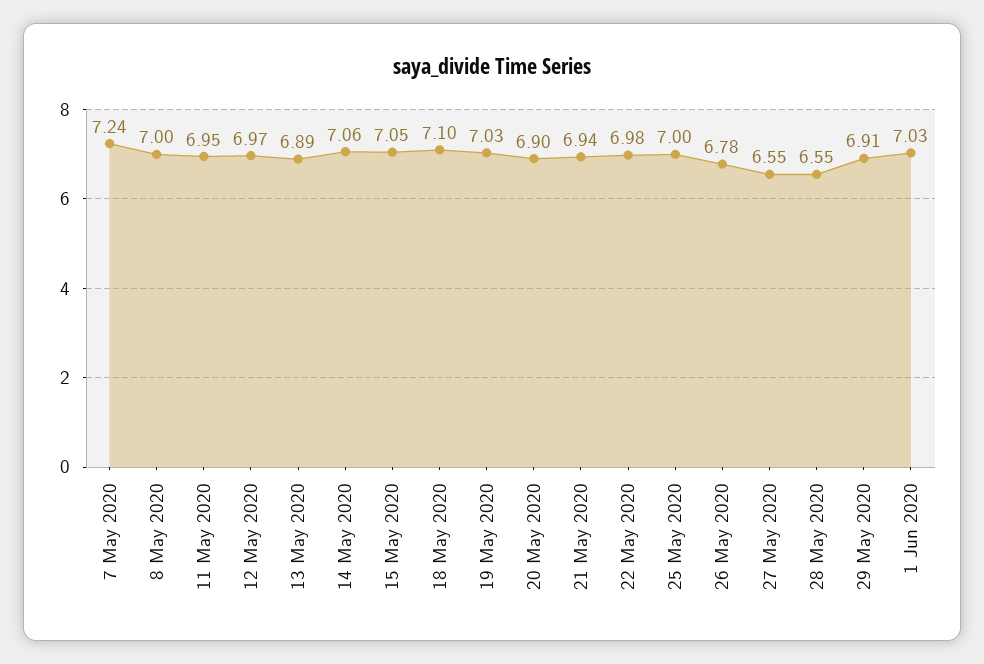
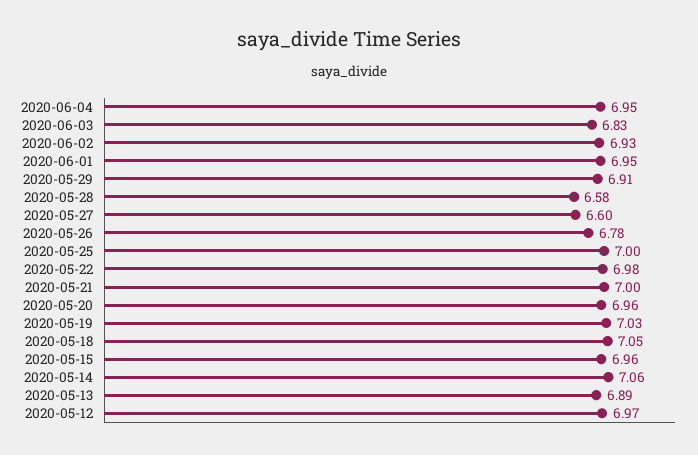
7 May 2020: 7.24 -> none
8 May 2020: 7 -> none
11 May 2020: 6.95 -> none
15 May 2020: 7.05 -> 6.96
18 May 2020: 7.1 -> 7.05
20 May 2020: 6.9 -> 6.96
21 May 2020: 6.94 -> 7
27 May 2020: 6.55 -> 6.6
28 May 2020: 6.55 -> 6.58
1 Jun 2020: 7.03 -> 6.95
2020-06-04: none -> 6.95
2020-06-03: none -> 6.83
2020-06-02: none -> 6.93

